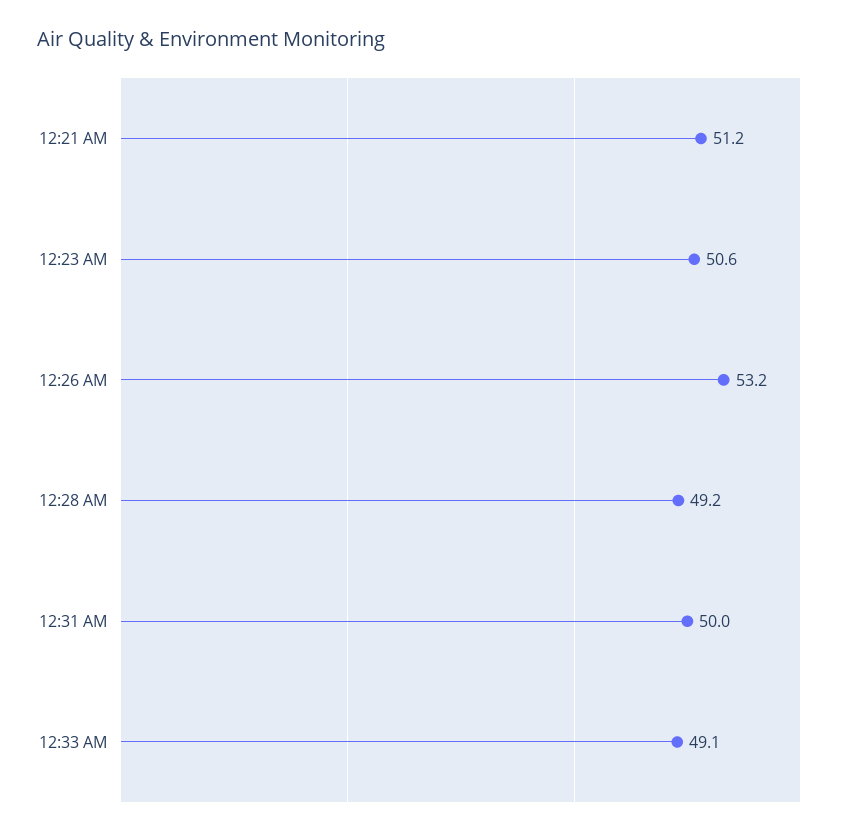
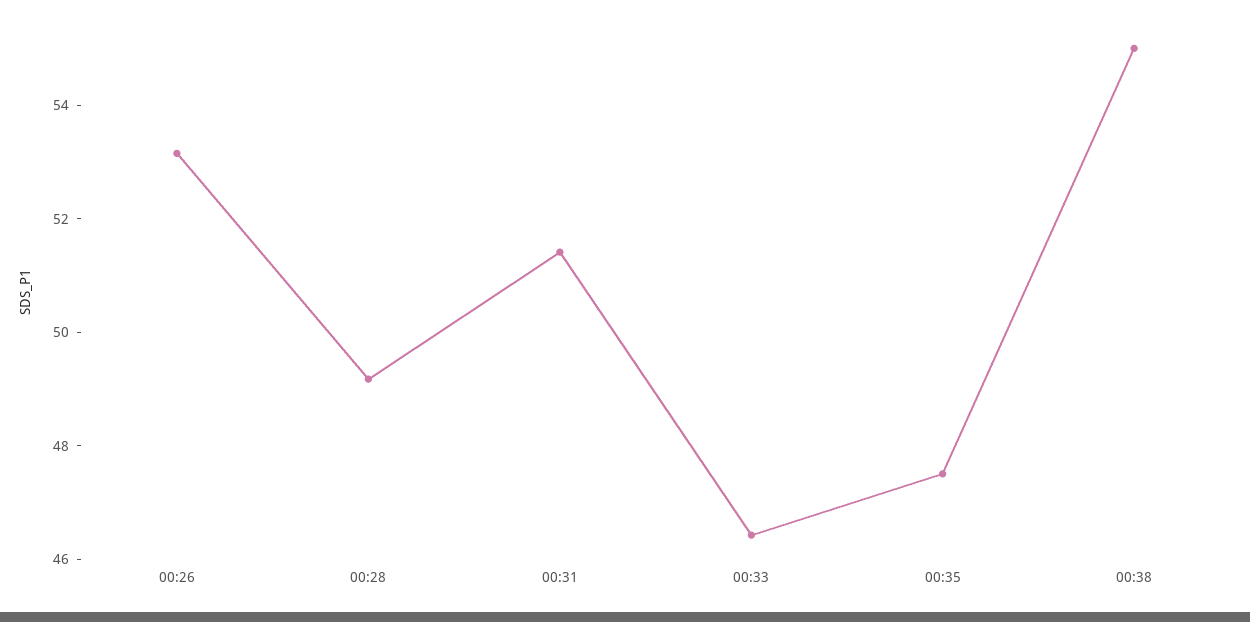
12:21 AM: 51.2 -> none
12:23 AM: 50.6 -> none
12:31 AM: 50 -> 51.5
12:33 AM: 49.1 -> 46.5
00:35: none -> 47.5
00:38: none -> 55

